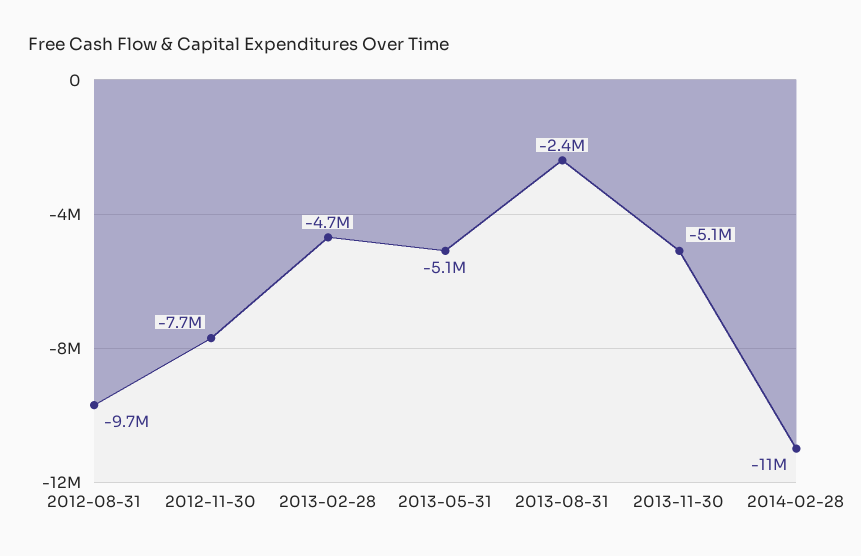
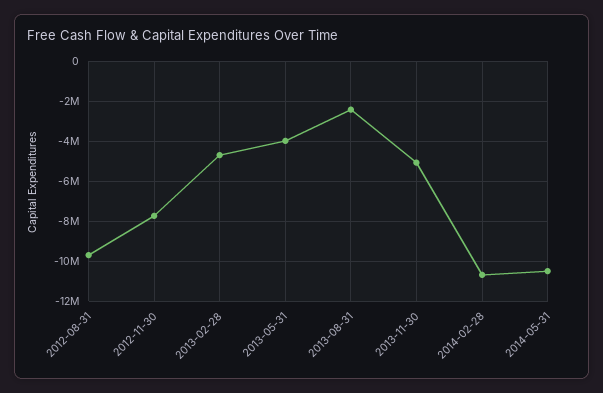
2013-05-31: -5100000 -> -4000000
2014-05-31: none -> -10500000

